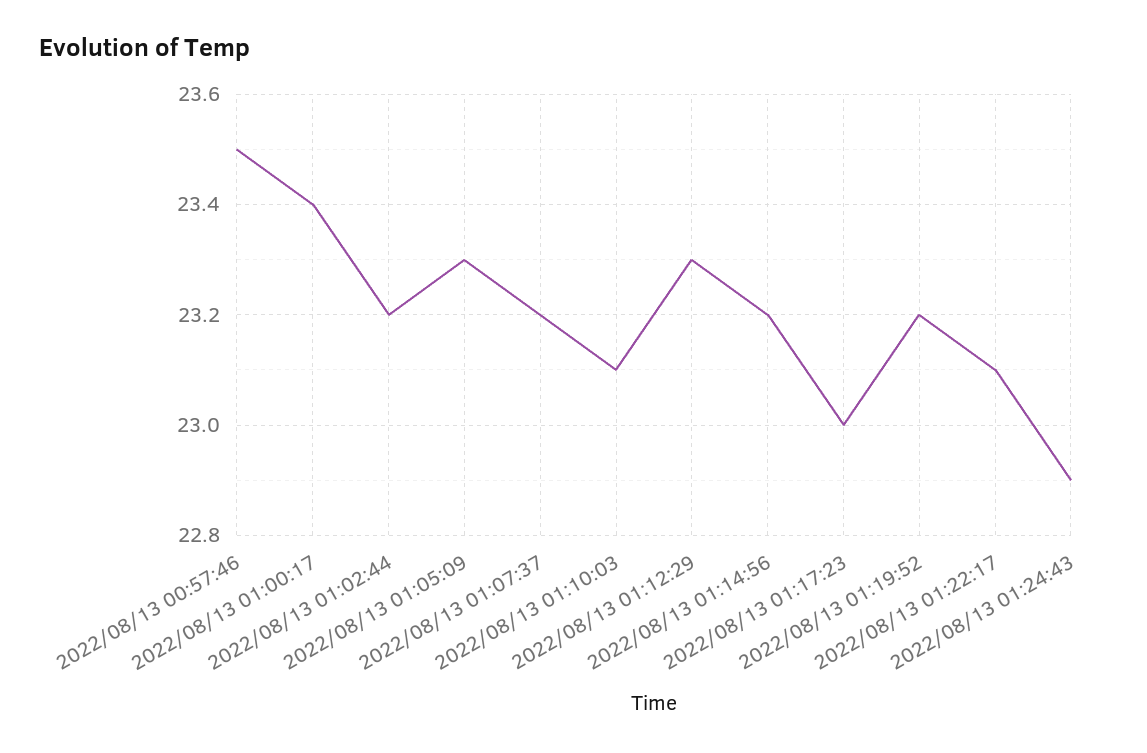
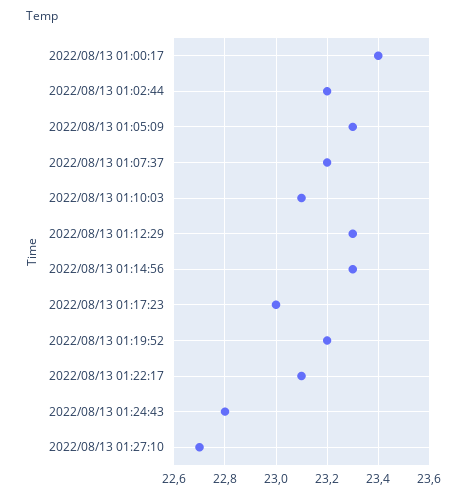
2022/08/13 00:57:46: 23.5 -> none
2022/08/13 01:14:56: 23.2 -> 23.3
2022/08/13 01:24:43: 22.9 -> 22.8
2022/08/13 01:27:10: none -> 22.7

